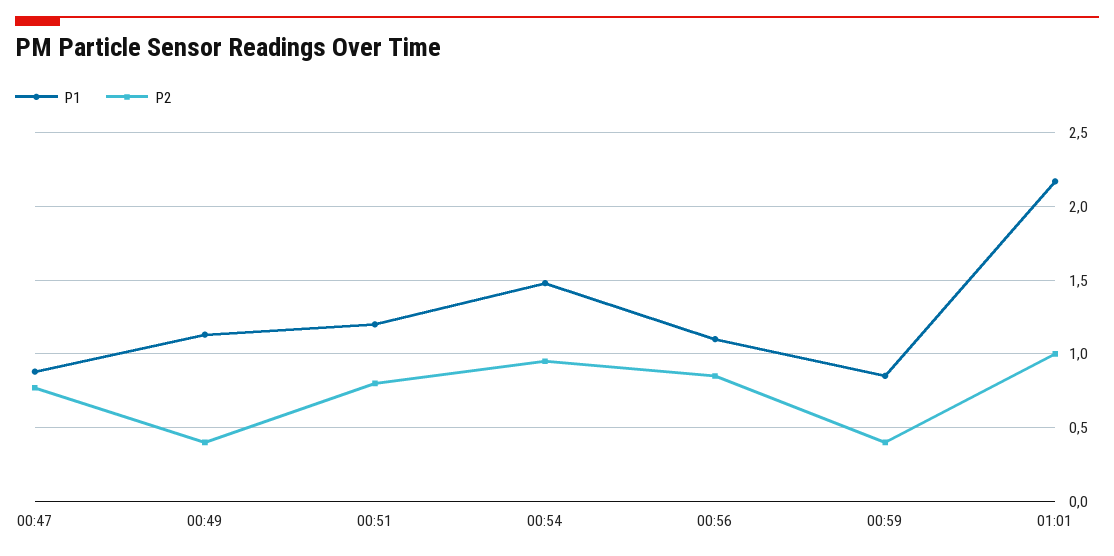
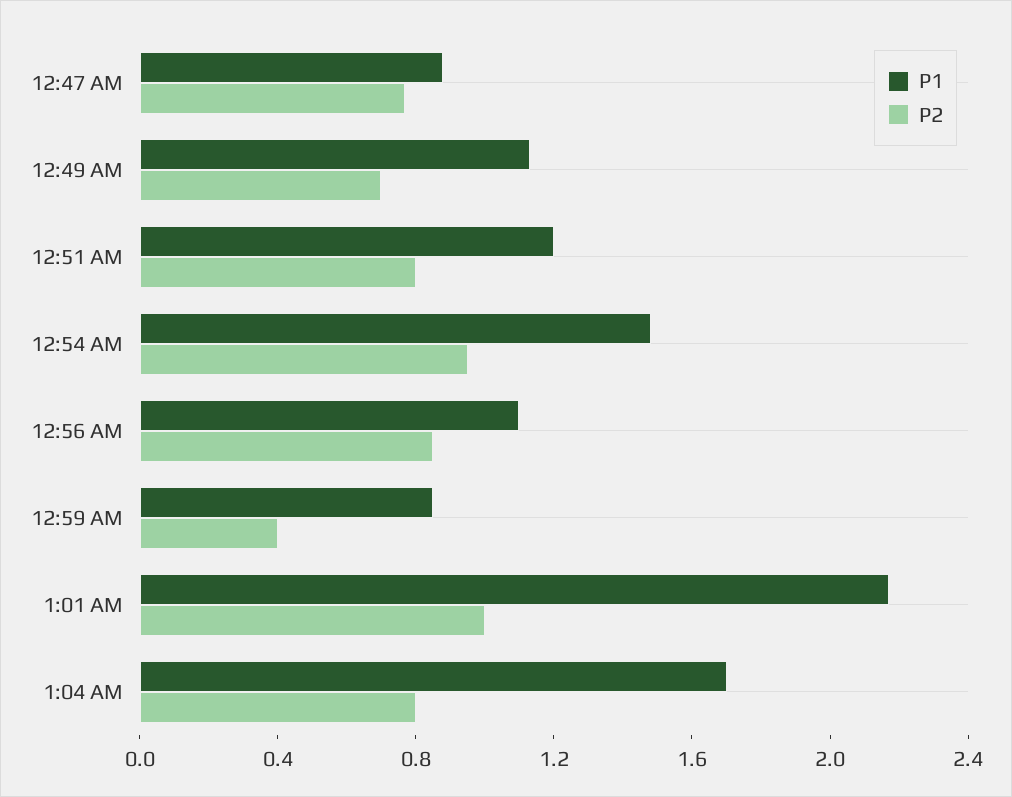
P2, 00:49: 0.4 -> 0.7
P1, 1:04 AM: none -> 1.7
P2, 1:04 AM: none -> 0.8

